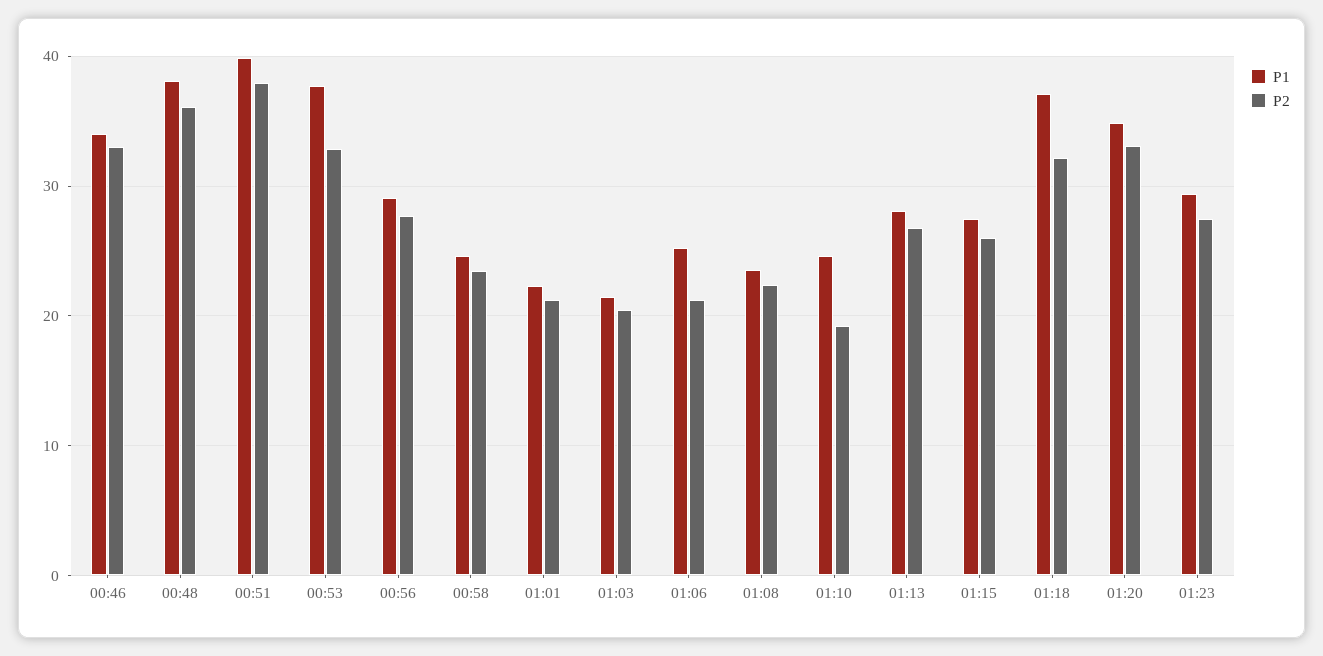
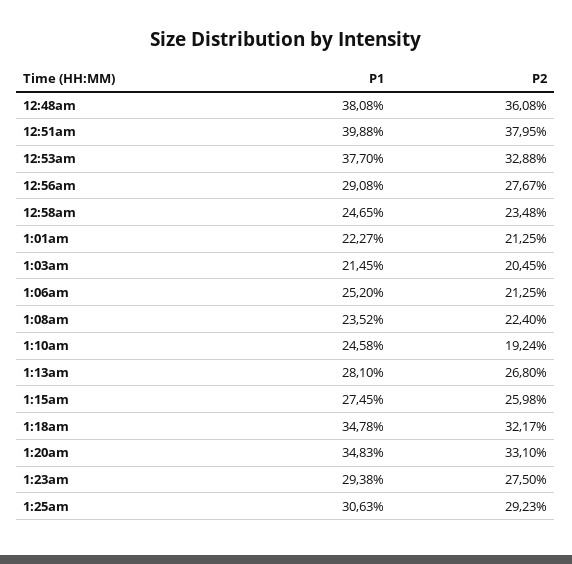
P1, 00:46: 34 -> none
P2, 00:46: 33 -> none
P1, 01:18: 37 -> 34.78
P1, 1:25am: none -> 30.63
P2, 1:25am: none -> 29.23

